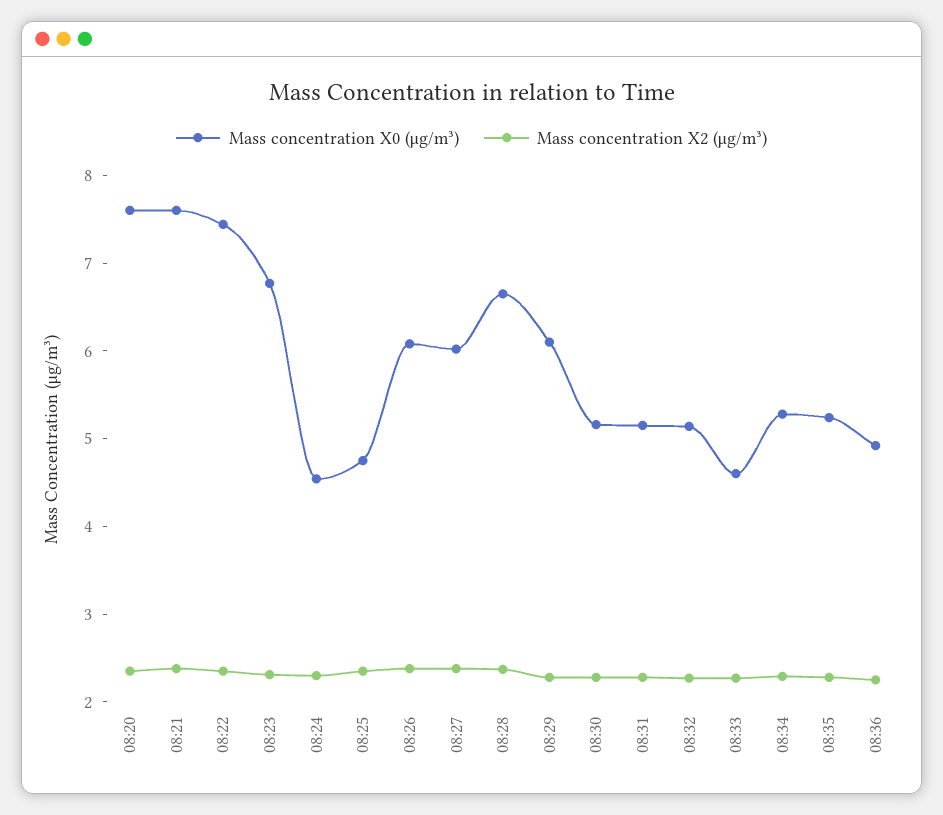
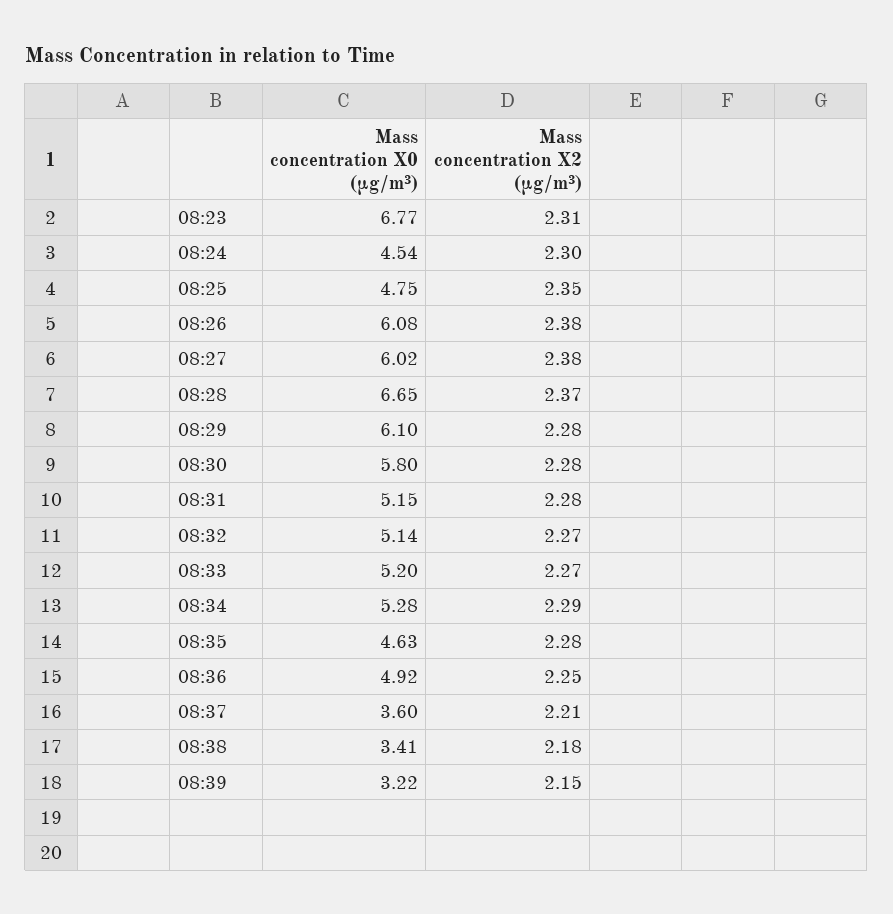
Mass concentration X0 (μg/m³), 08:20: 7.6 -> none
Mass concentration X2 (μg/m³), 08:20: 2.4 -> none
Mass concentration X0 (μg/m³), 08:21: 7.6 -> none
Mass concentration X2 (μg/m³), 08:21: 2.4 -> none
Mass concentration X0 (μg/m³), 08:22: 7.4 -> none
Mass concentration X2 (μg/m³), 08:22: 2.4 -> none
Mass concentration X0 (μg/m³), 08:30: 5.2 -> 5.8
Mass concentration X0 (μg/m³), 08:33: 4.6 -> 5.2
Mass concentration X0 (μg/m³), 08:35: 5.2 -> 4.63
Mass concentration X0 (μg/m³), 08:37: none -> 3.6
Mass concentration X2 (μg/m³), 08:37: none -> 2.21
Mass concentration X0 (μg/m³), 08:38: none -> 3.41
Mass concentration X2 (μg/m³), 08:38: none -> 2.18
Mass concentration X0 (μg/m³), 08:39: none -> 3.22
Mass concentration X2 (μg/m³), 08:39: none -> 2.15

